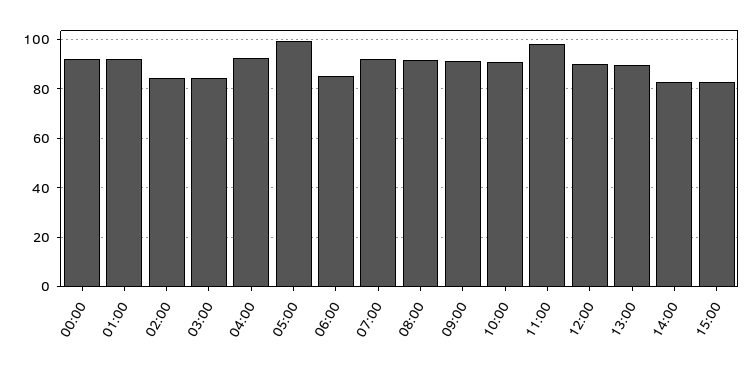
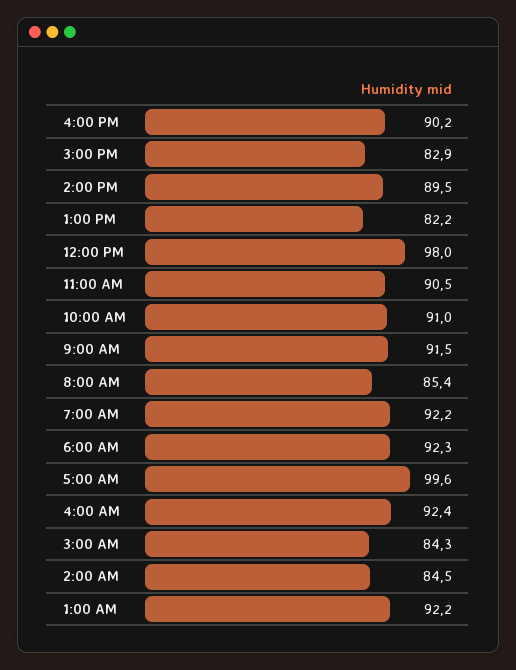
00:00: 92.5 -> none
06:00: 85 -> 92.3
08:00: 92.5 -> 85.4
11:00: 97.5 -> 90.5
12:00: 90 -> 98
13:00: 90 -> 82.2
14:00: 82.5 -> 89.5
4:00 PM: none -> 90.2

